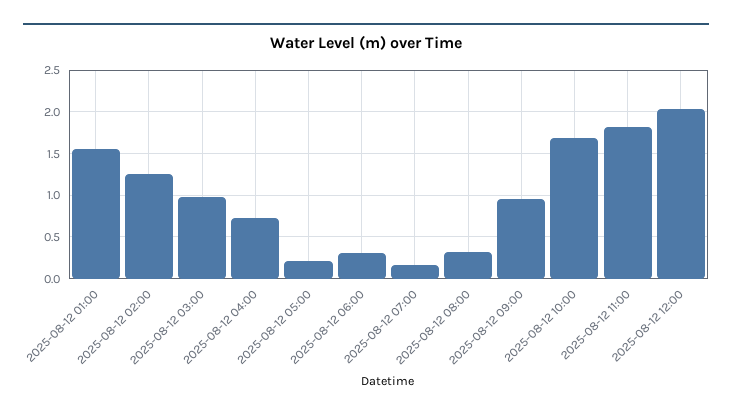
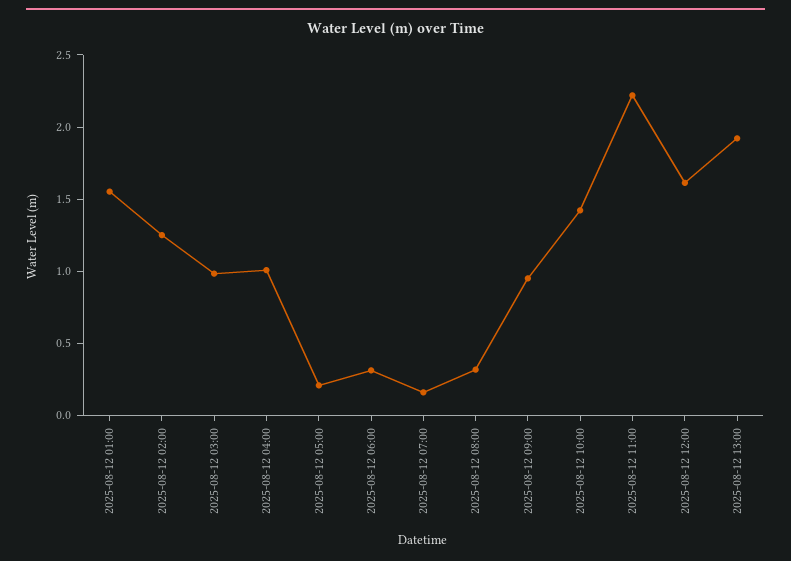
2025-08-12 04:00: 0.7 -> 1
2025-08-12 10:00: 1.7 -> 1.4
2025-08-12 11:00: 1.8 -> 2.2
2025-08-12 12:00: 2 -> 1.6
2025-08-12 13:00: none -> 1.9

